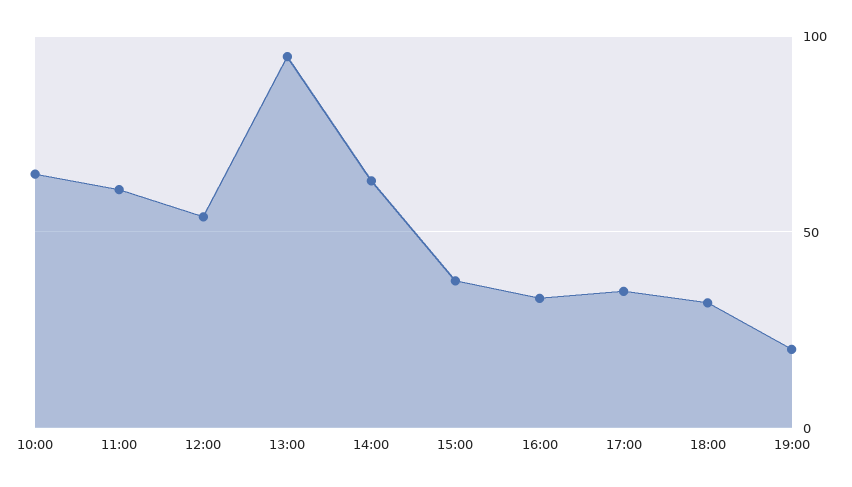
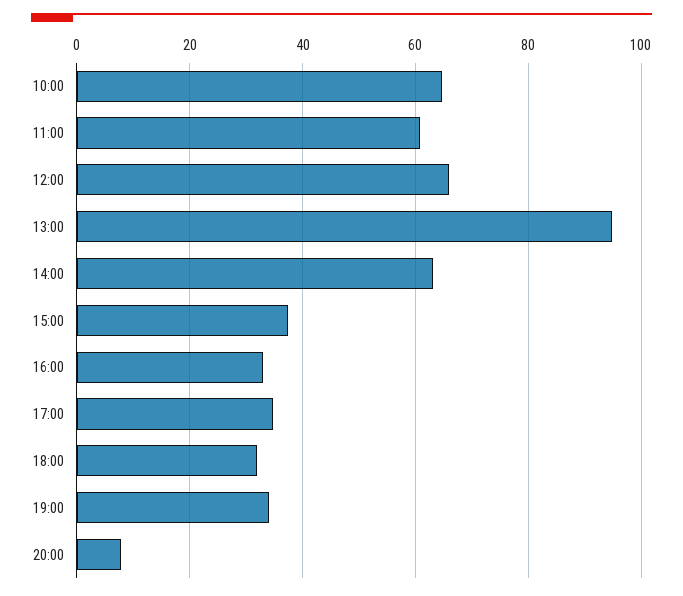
12:00: 55 -> 66
19:00: 20 -> 34
20:00: none -> 8

